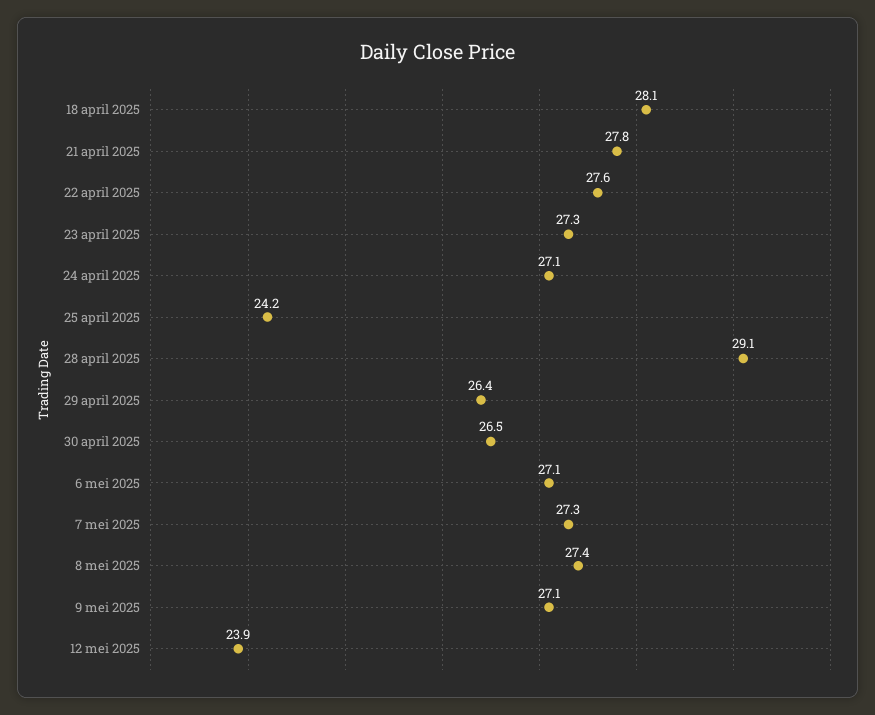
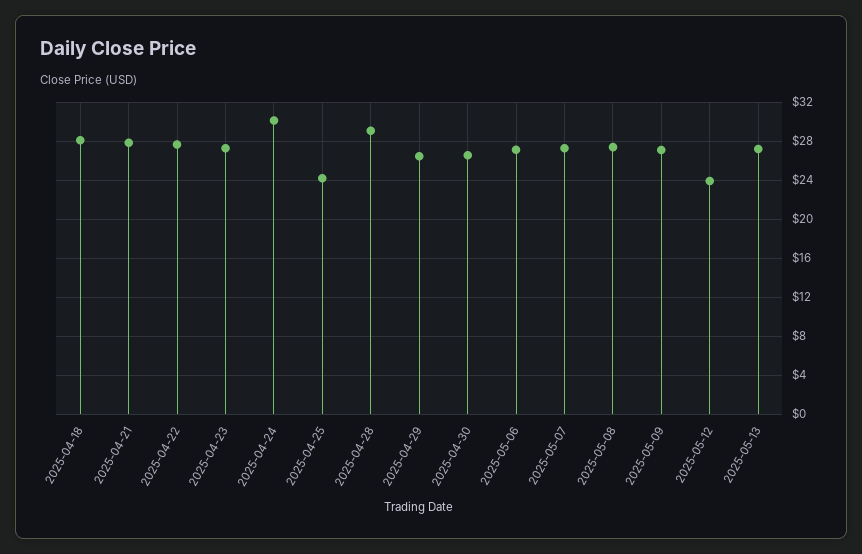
24 april 2025: 27.1 -> 30
2025-05-13: none -> 27

